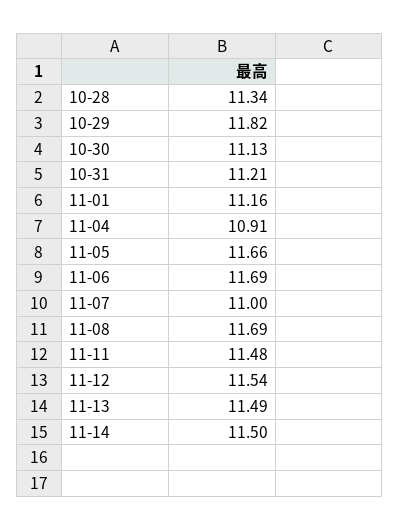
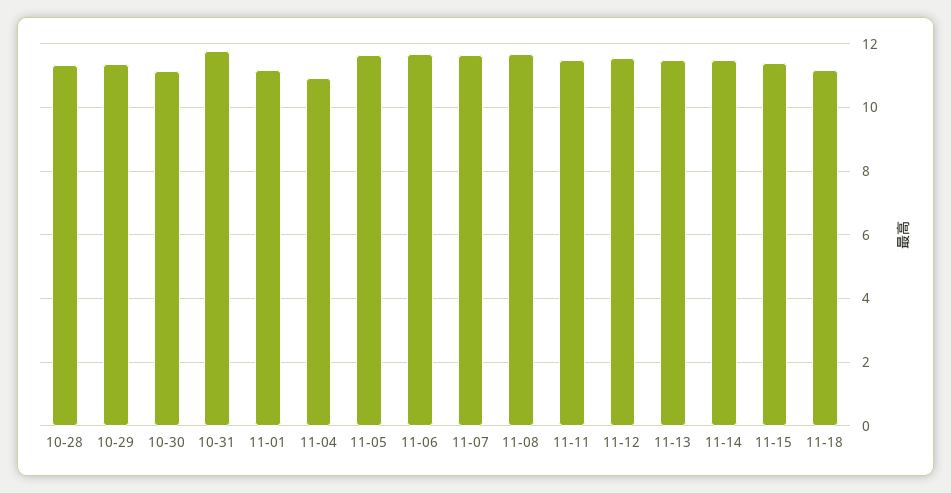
10-29: 11.82 -> 11.4
10-31: 11.21 -> 11.8
11-07: 11 -> 11.6
11-15: none -> 11.4
11-18: none -> 11.2

